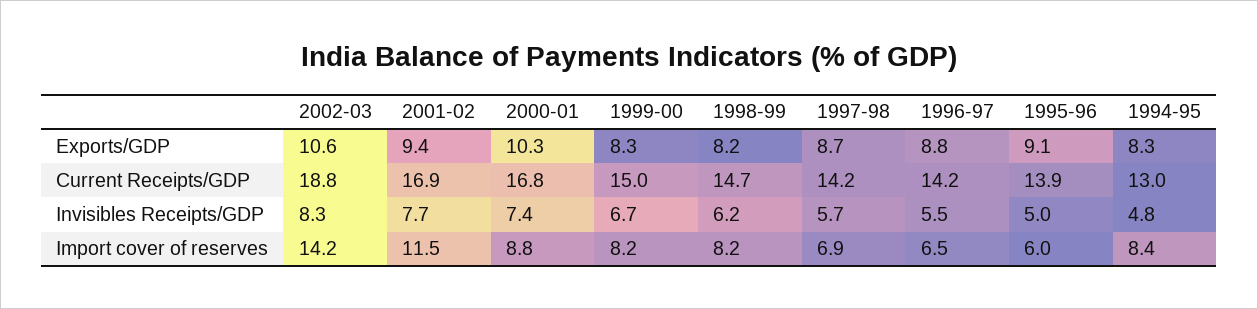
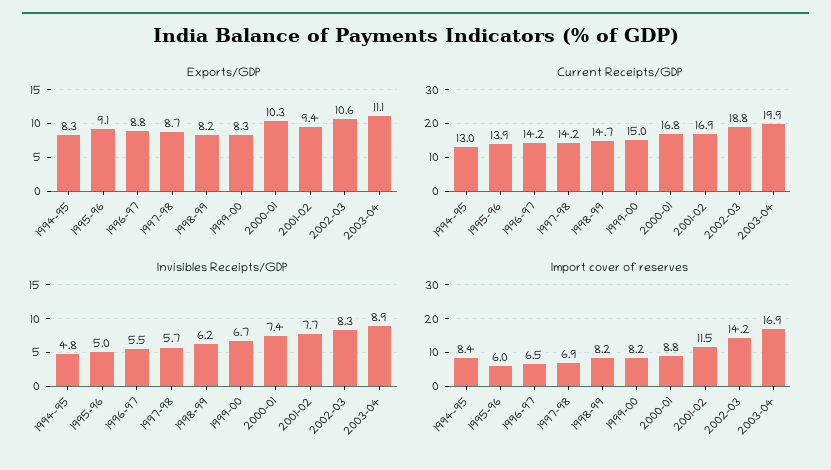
Exports/GDP, 2003-04: none -> 11.1
Current Receipts/GDP, 2003-04: none -> 19.9
Invisibles Receipts/GDP, 2003-04: none -> 8.9
Import cover of reserves, 2003-04: none -> 16.9

